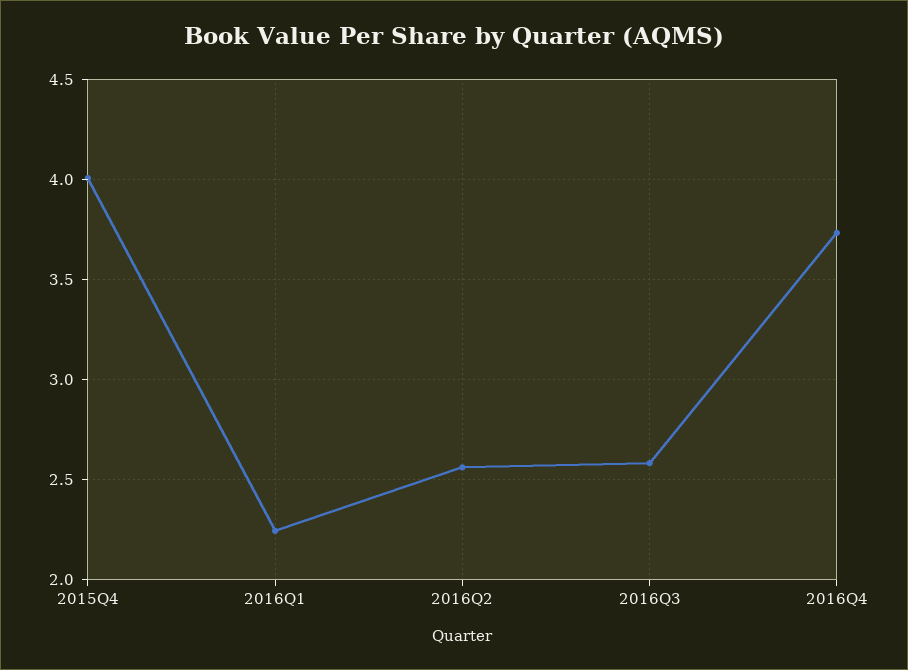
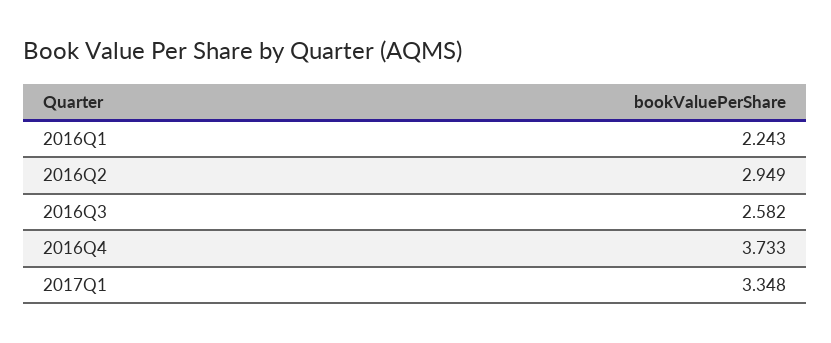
2015Q4: 4 -> none
2016Q2: 2.55 -> 2.949
2017Q1: none -> 3.348

